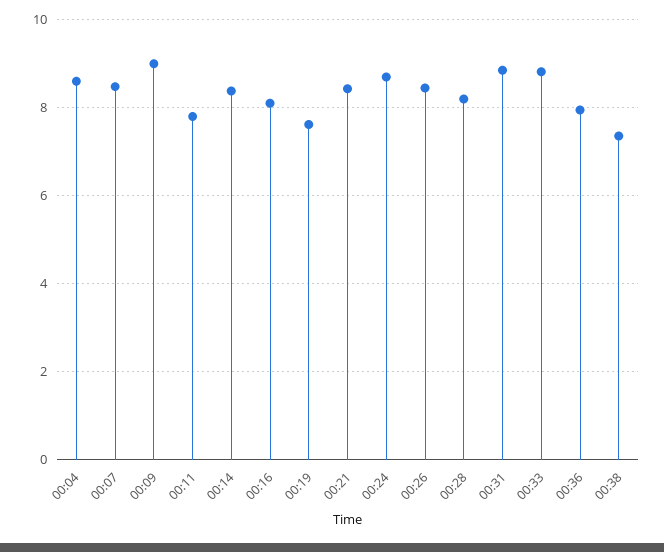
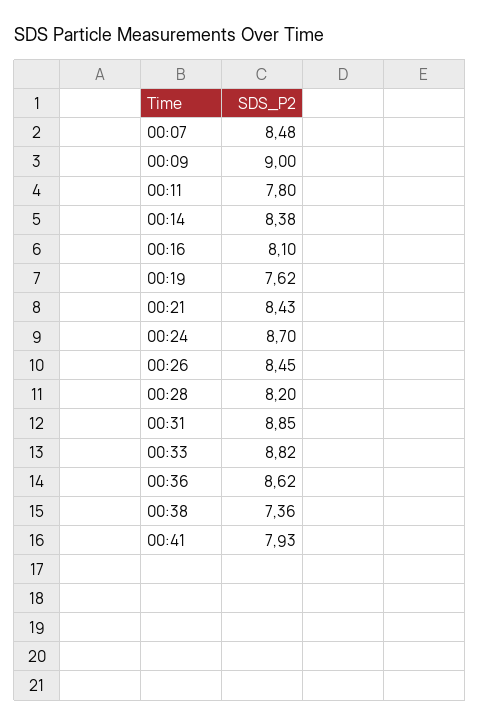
00:04: 8.6 -> none
00:36: 8 -> 8.62
00:41: none -> 7.93

